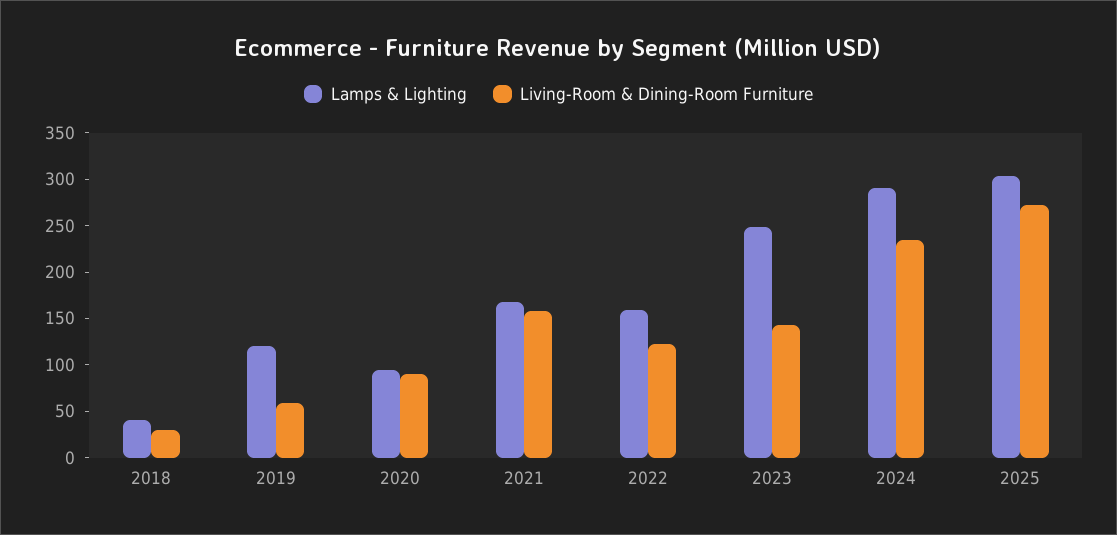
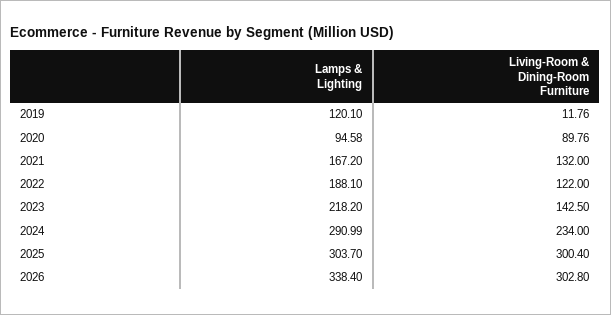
Lamps & Lighting, 2018: 40 -> none
Living-Room & Dining-Room Furniture, 2018: 30 -> none
Living-Room & Dining-Room Furniture, 2019: 60 -> 11.76
Living-Room & Dining-Room Furniture, 2021: 160 -> 132
Lamps & Lighting, 2022: 160 -> 188.1
Lamps & Lighting, 2023: 250 -> 218.2
Living-Room & Dining-Room Furniture, 2025: 270 -> 300.4
Lamps & Lighting, 2026: none -> 338.4
Living-Room & Dining-Room Furniture, 2026: none -> 302.8

